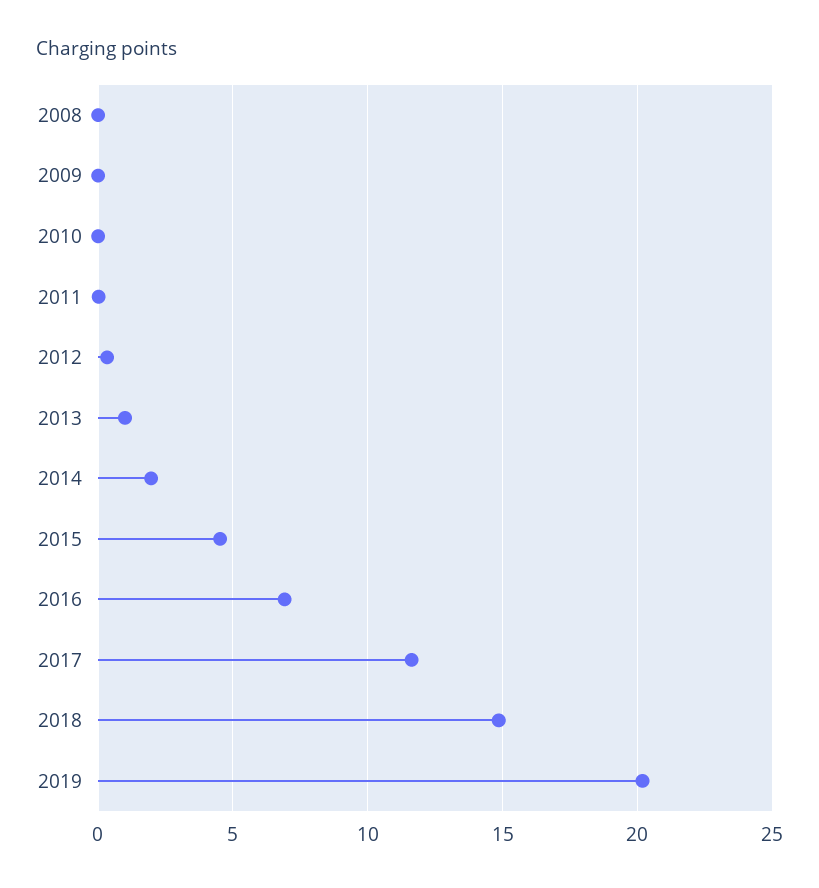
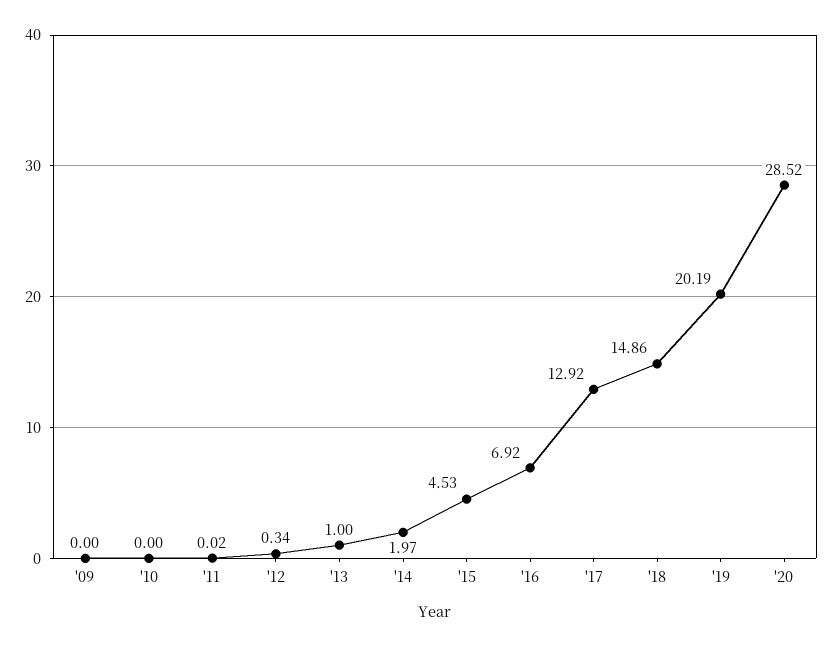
2008: 0 -> none
2017: 11.5 -> 12.92
'20: none -> 28.52

